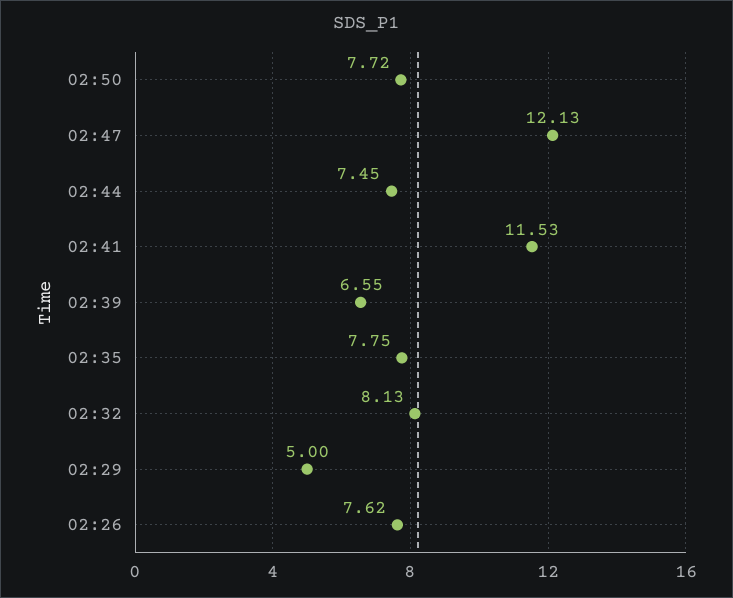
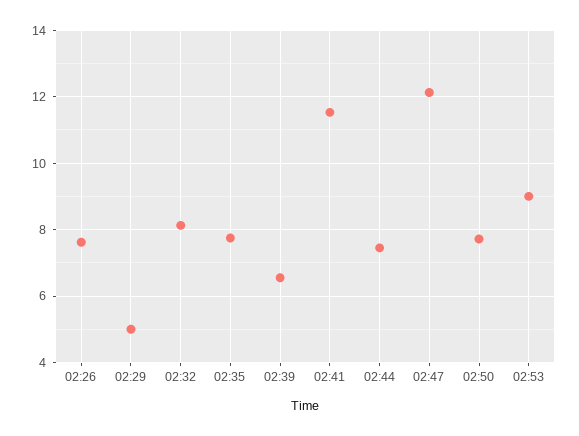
02:53: none -> 9

